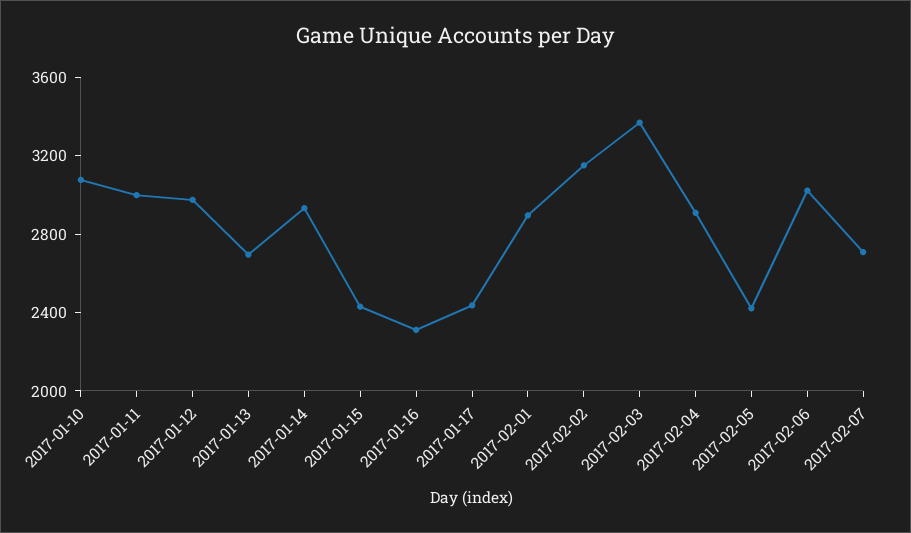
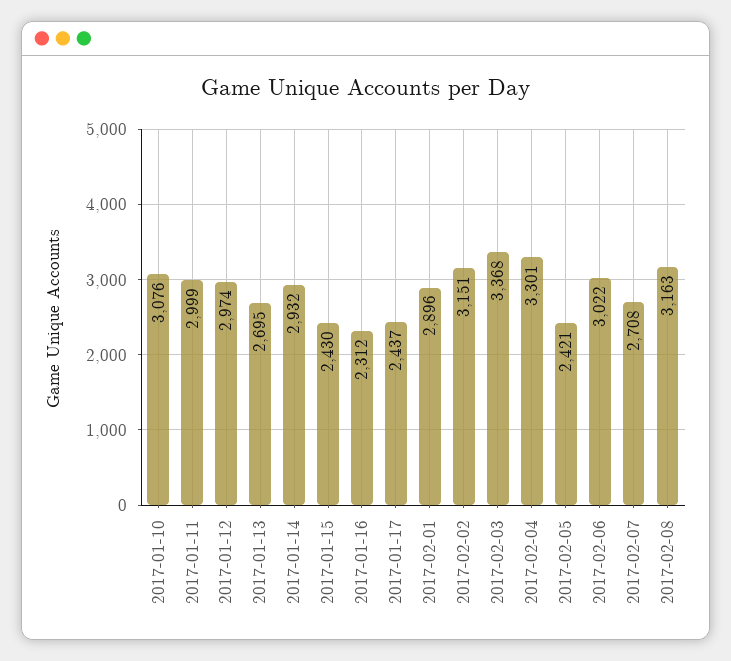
2017-02-04: 2900 -> 3301
2017-02-08: none -> 3163

